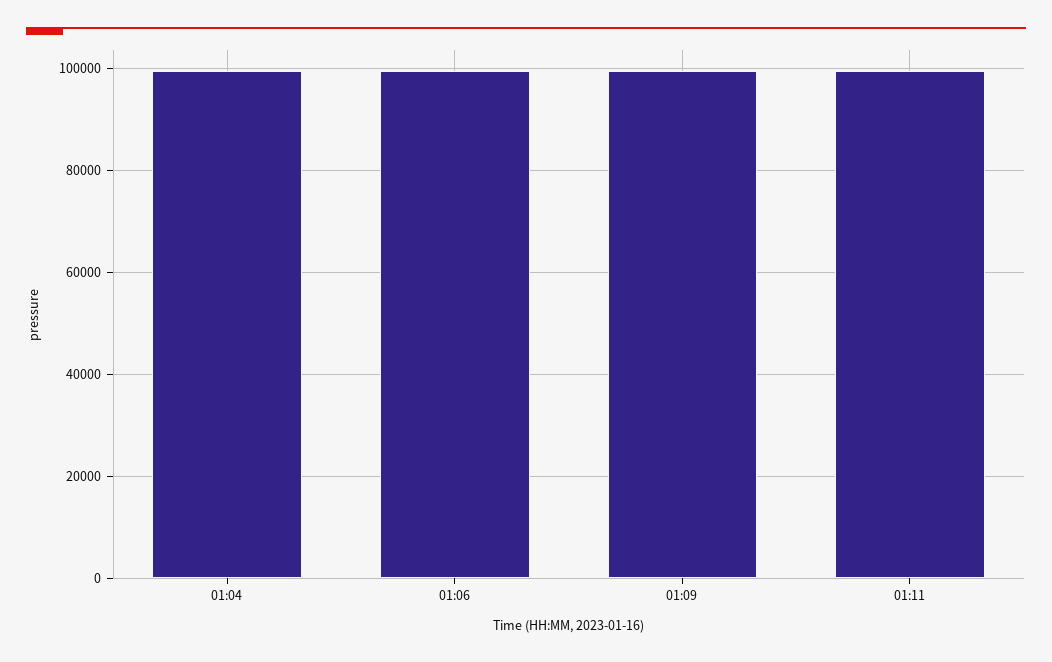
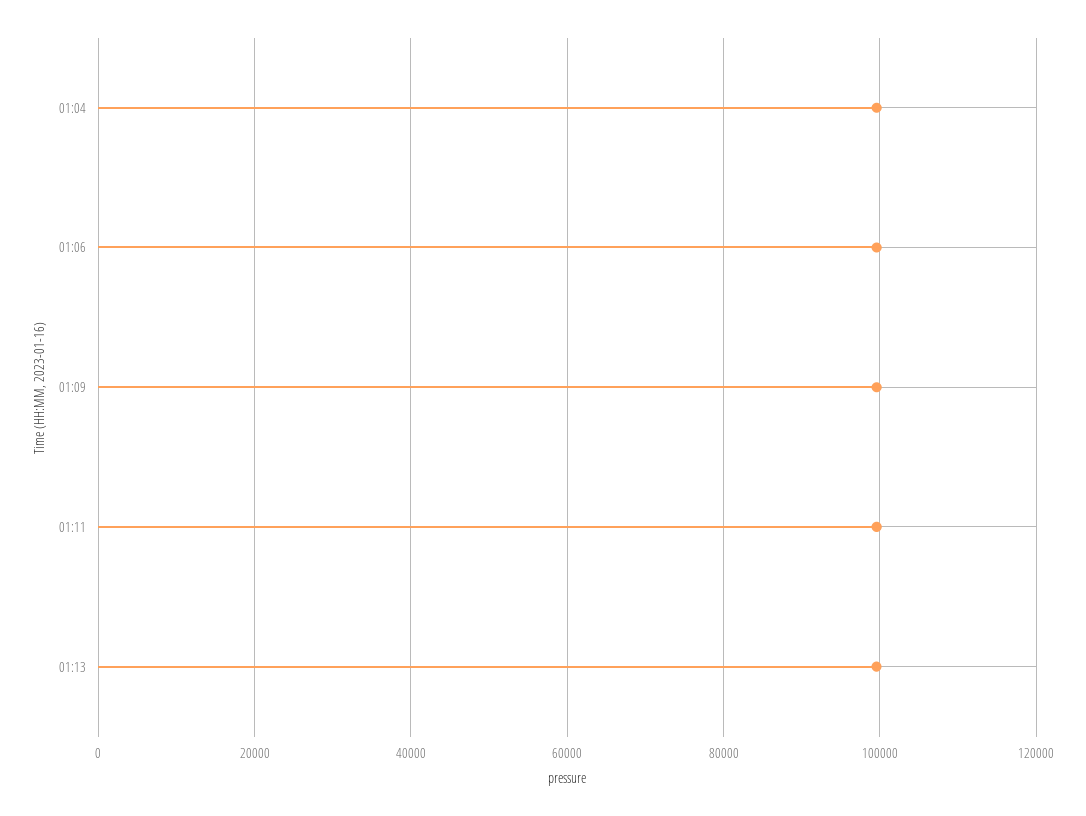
01:13: none -> 100000

